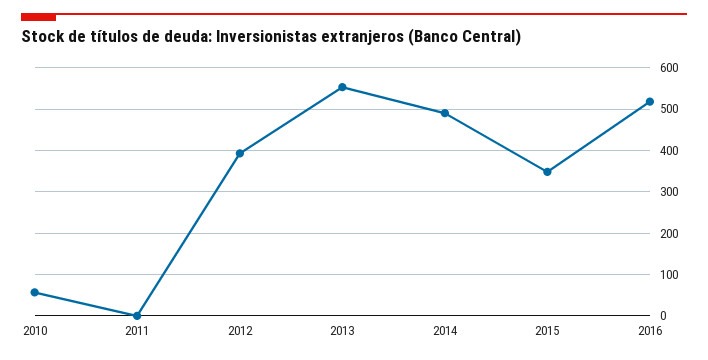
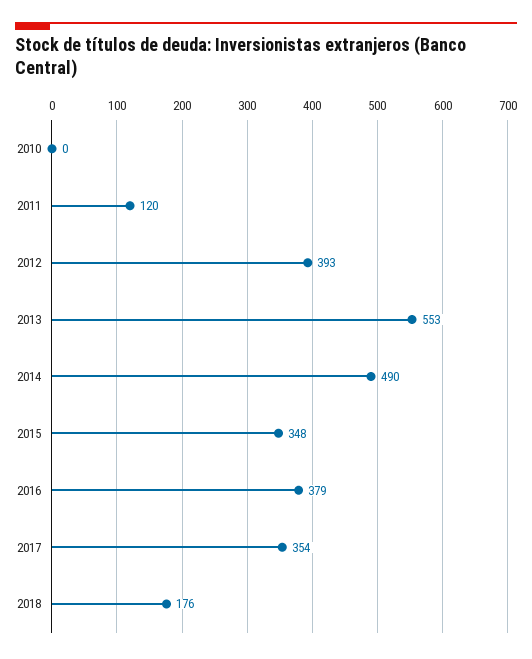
2010: 60 -> 0
2011: 0 -> 120
2016: 520 -> 379
2017: none -> 354
2018: none -> 176

